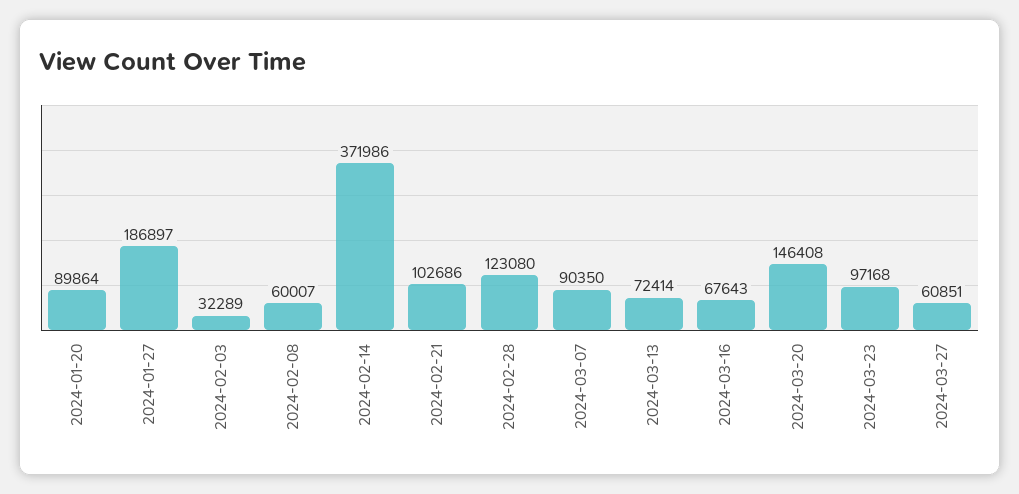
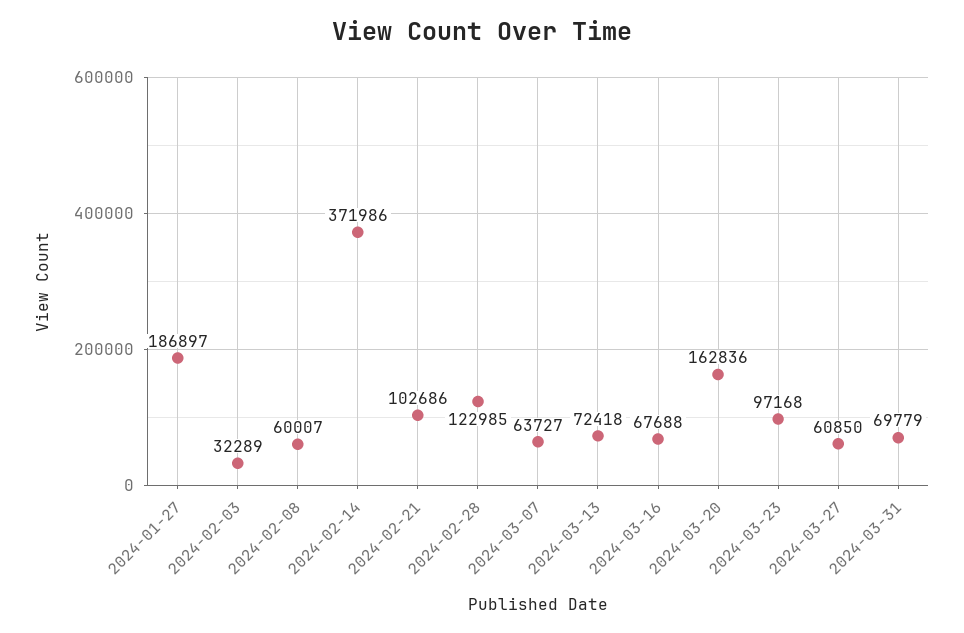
2024-01-20: 89864 -> none
2024-02-28: 123080 -> 122985
2024-03-07: 90350 -> 63727
2024-03-13: 72414 -> 72418
2024-03-16: 67643 -> 67688
2024-03-20: 146408 -> 162836
2024-03-27: 60851 -> 60850
2024-03-31: none -> 69779

